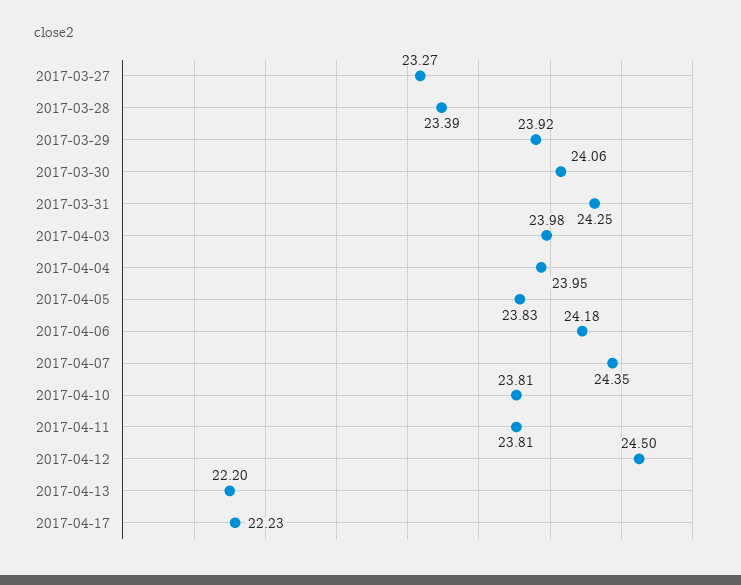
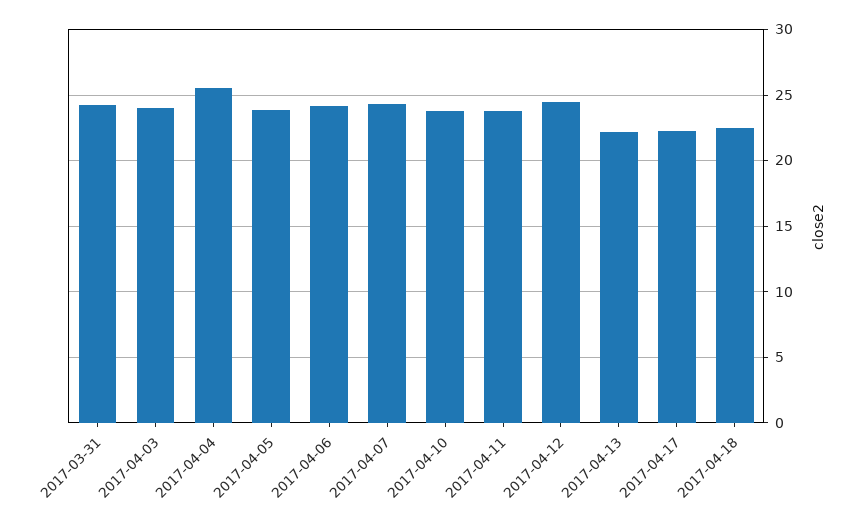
2017-03-27: 23.27 -> none
2017-03-28: 23.39 -> none
2017-03-29: 23.92 -> none
2017-03-30: 24.06 -> none
2017-04-04: 23.95 -> 25.5
2017-04-18: none -> 22.5

